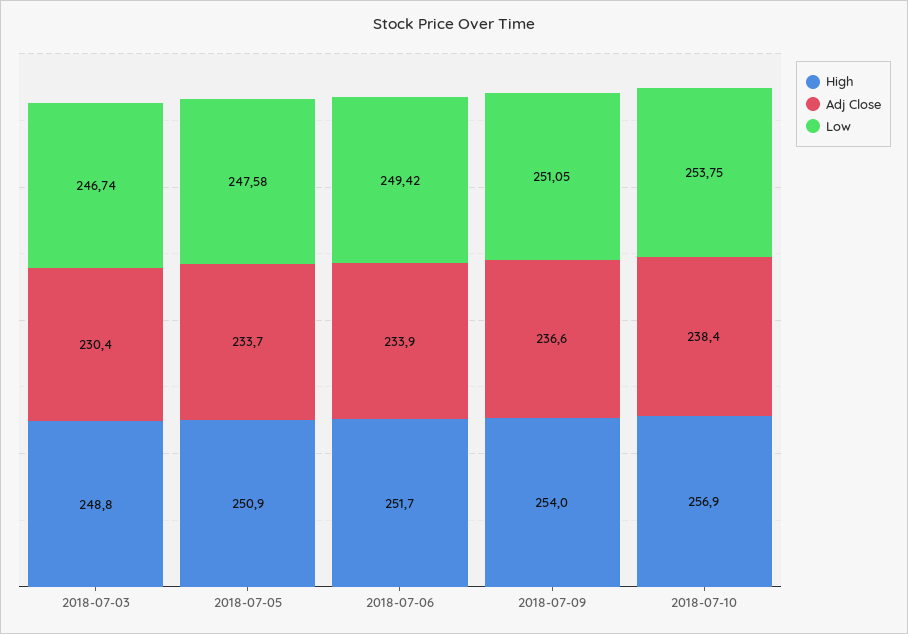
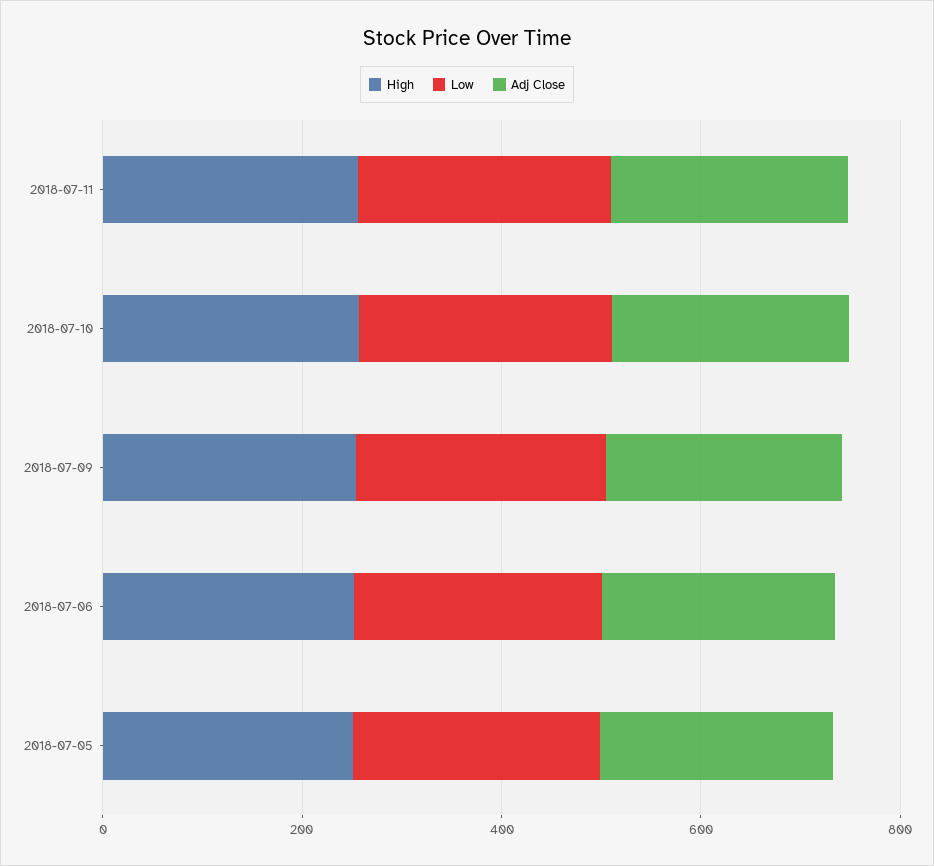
High, 2018-07-03: 248.8 -> none
Adj Close, 2018-07-03: 230.4 -> none
Low, 2018-07-03: 246.74 -> none
High, 2018-07-11: none -> 250
Low, 2018-07-11: none -> 250
Adj Close, 2018-07-11: none -> 250

